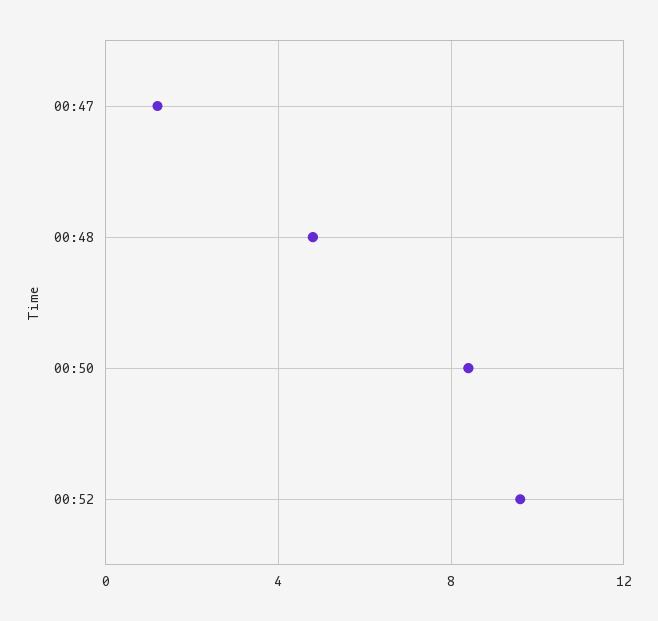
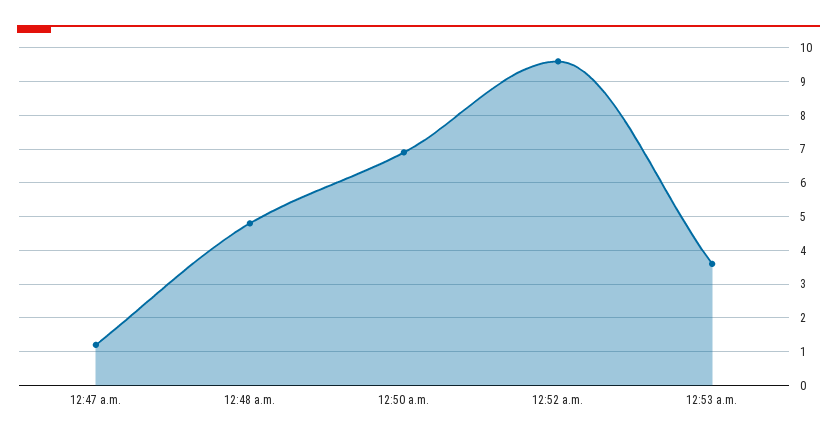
00:50: 8.5 -> 7
12:53 a.m.: none -> 3.5

